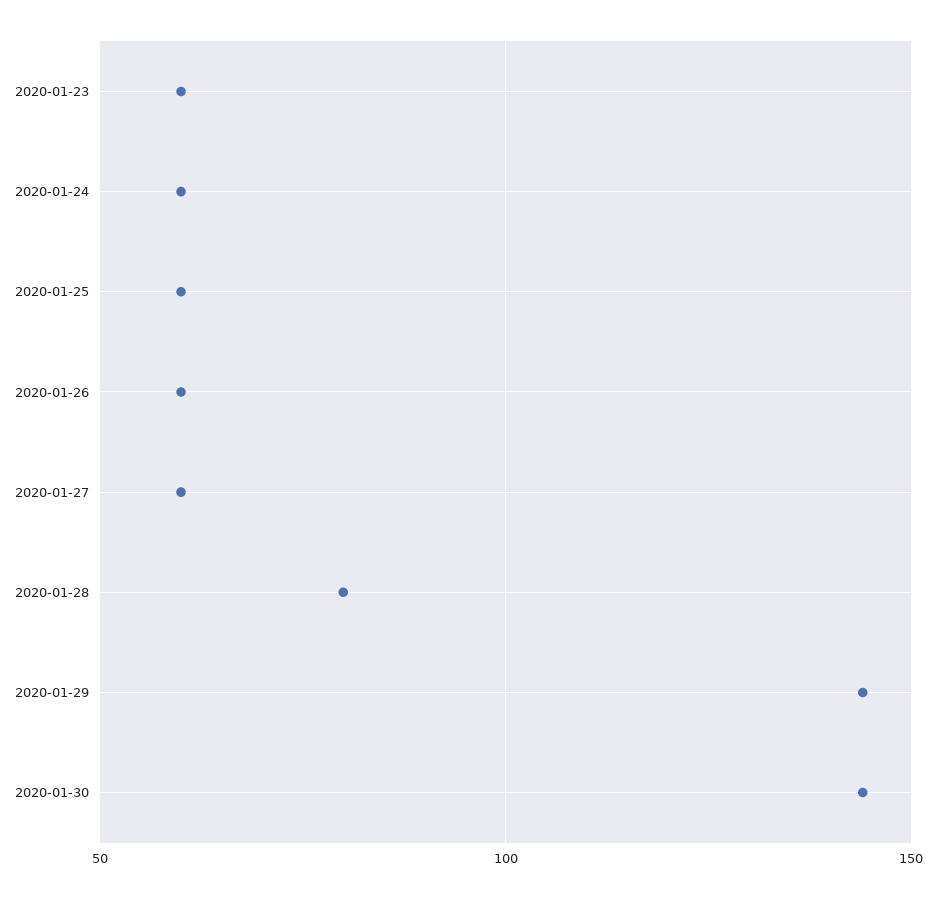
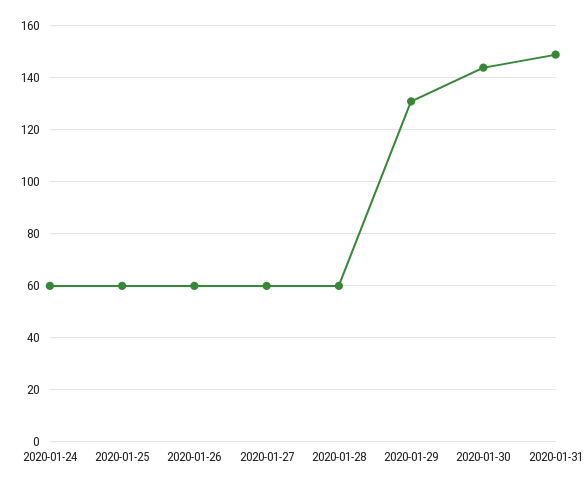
2020-01-23: 60 -> none
2020-01-28: 80 -> 60
2020-01-29: 145 -> 130
2020-01-31: none -> 150

